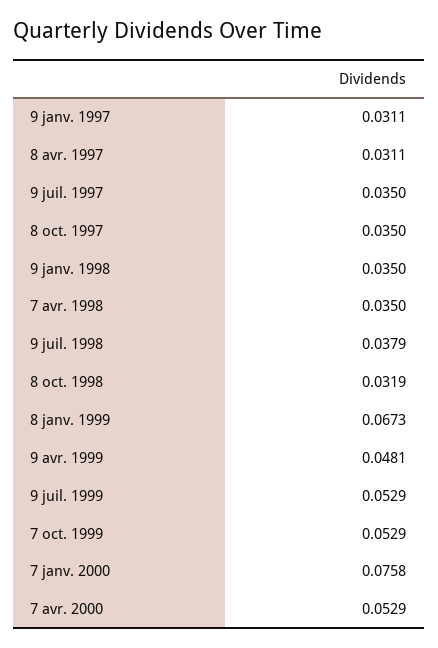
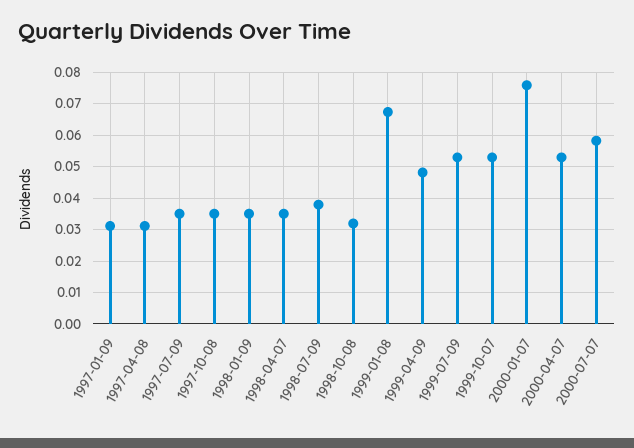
2000-07-07: none -> 0.058

